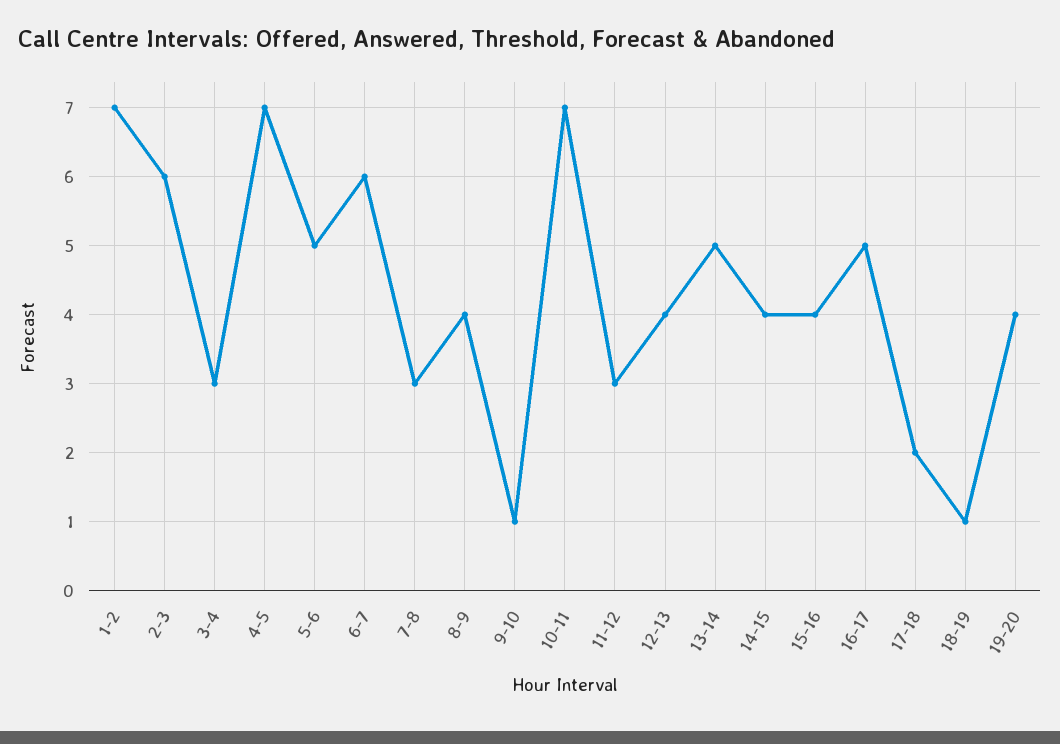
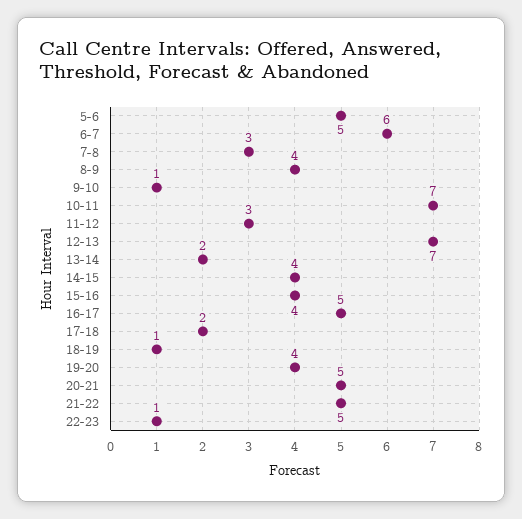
1-2: 7 -> none
2-3: 6 -> none
3-4: 3 -> none
4-5: 7 -> none
12-13: 4 -> 7
13-14: 5 -> 2
20-21: none -> 5
21-22: none -> 5
22-23: none -> 1

